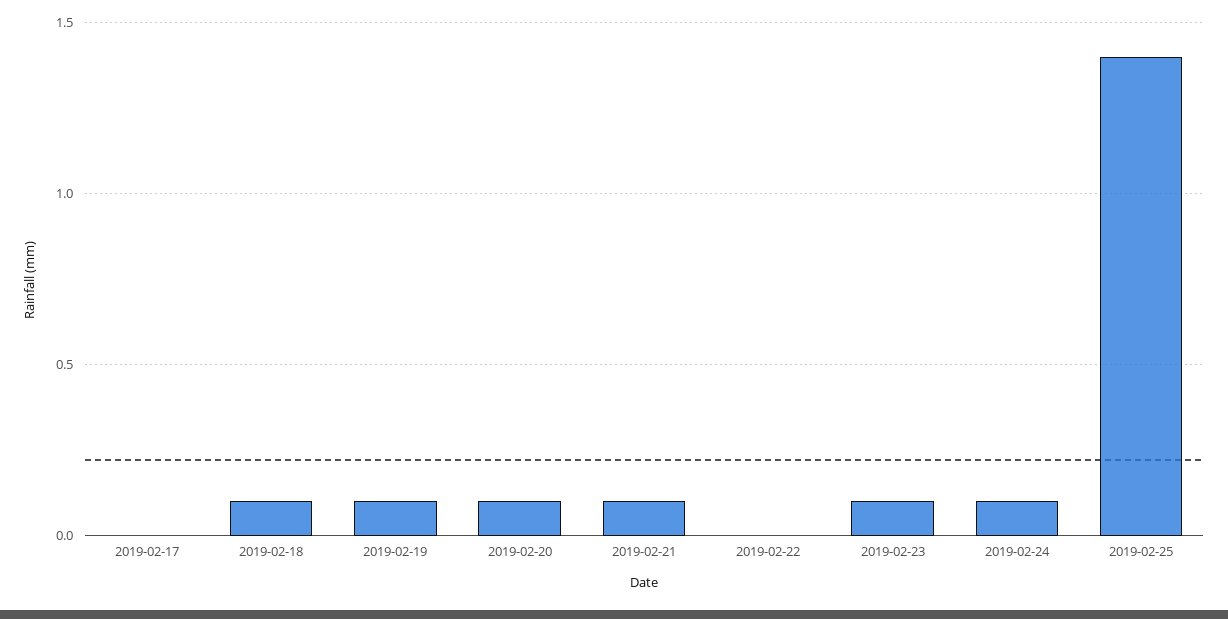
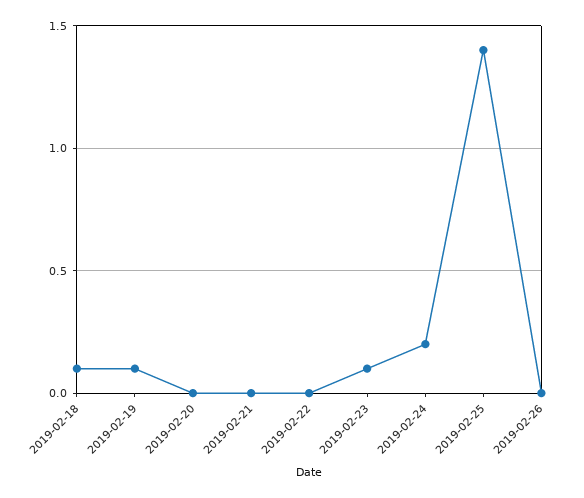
2019-02-17: 0 -> none
2019-02-20: 0.1 -> 0
2019-02-21: 0.1 -> 0
2019-02-24: 0.1 -> 0.2
2019-02-26: none -> 0

